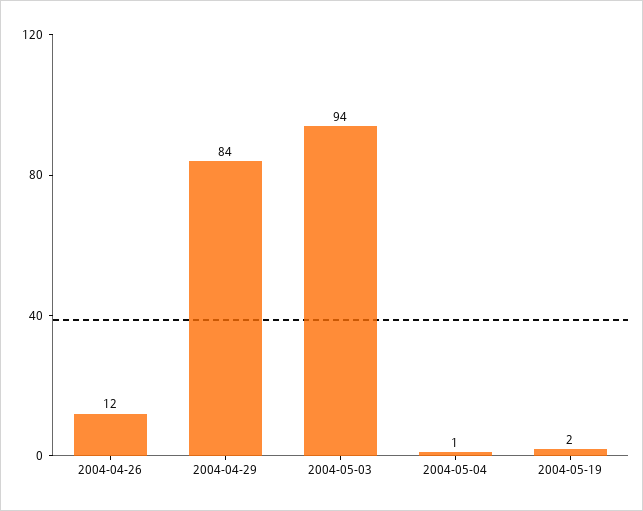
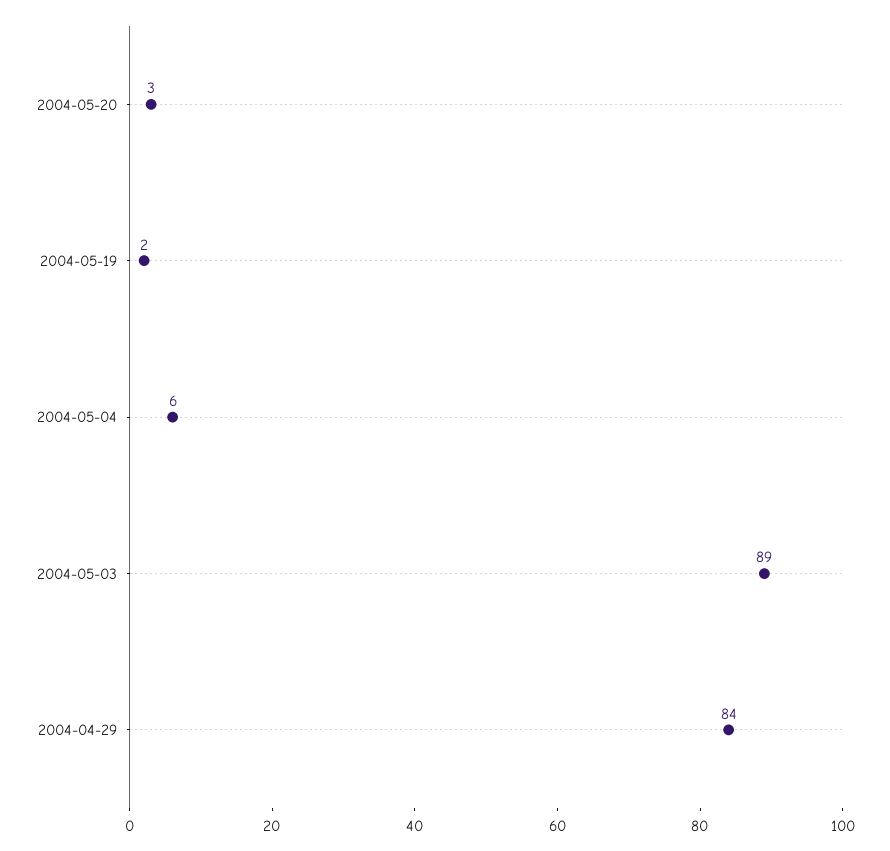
2004-04-26: 12 -> none
2004-05-03: 94 -> 89
2004-05-04: 1 -> 6
2004-05-20: none -> 3

